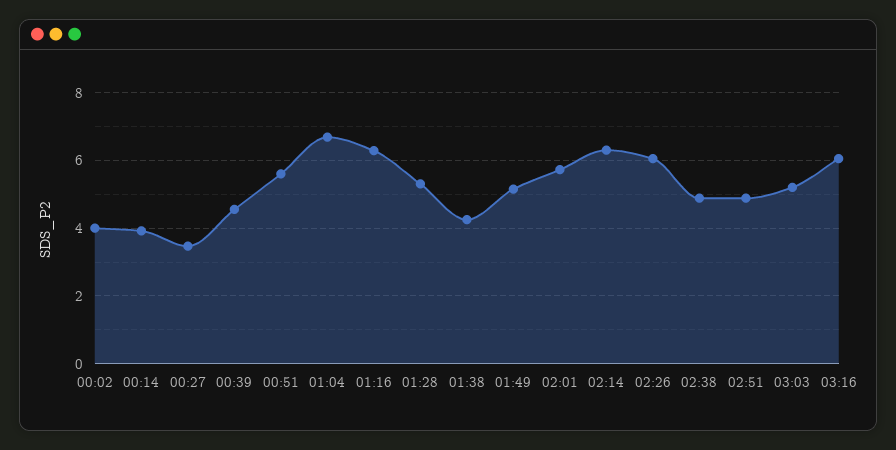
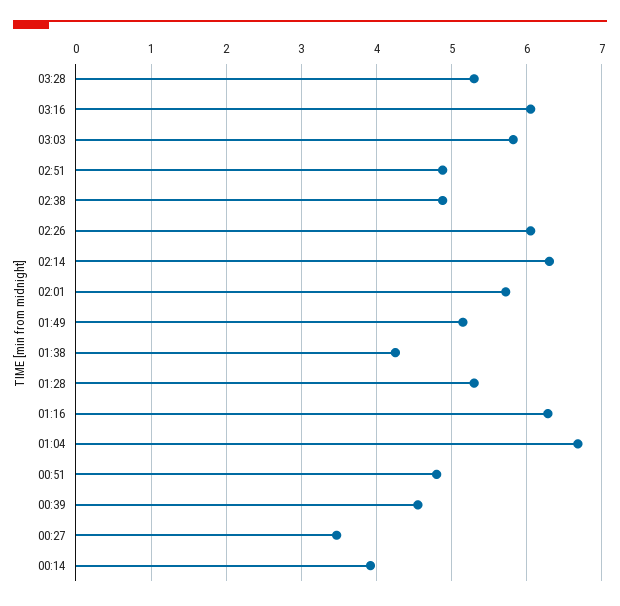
00:02: 4 -> none
00:51: 5.6 -> 4.8
03:03: 5.2 -> 5.8
03:28: none -> 5.3

